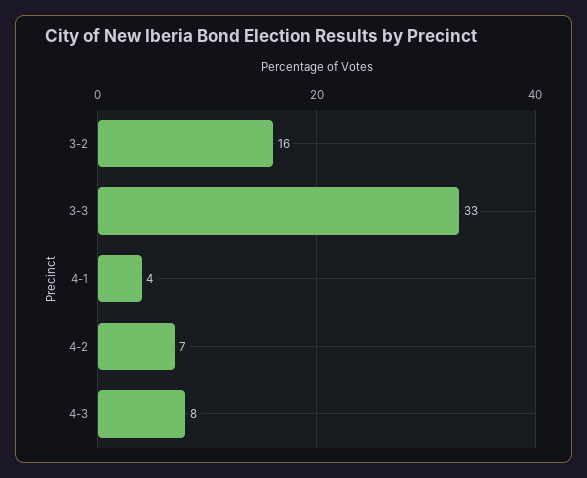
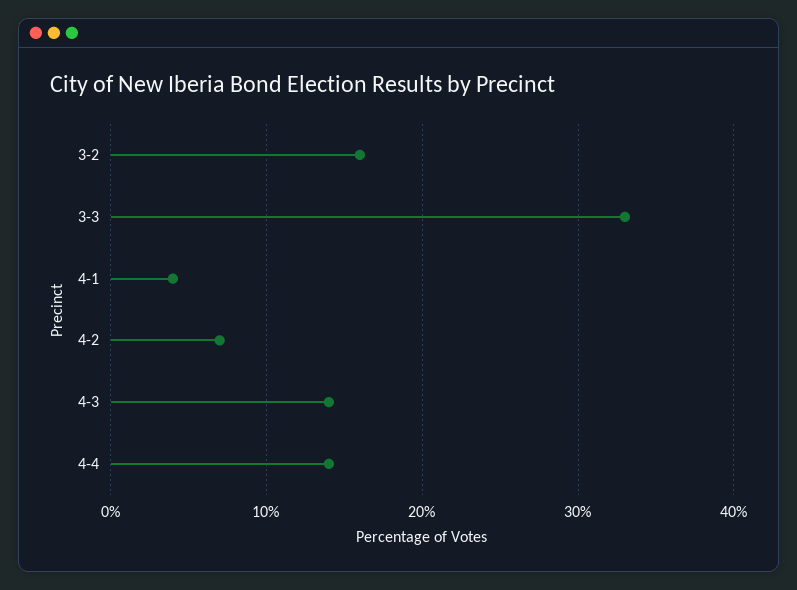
4-3: 8 -> 14
4-4: none -> 14

